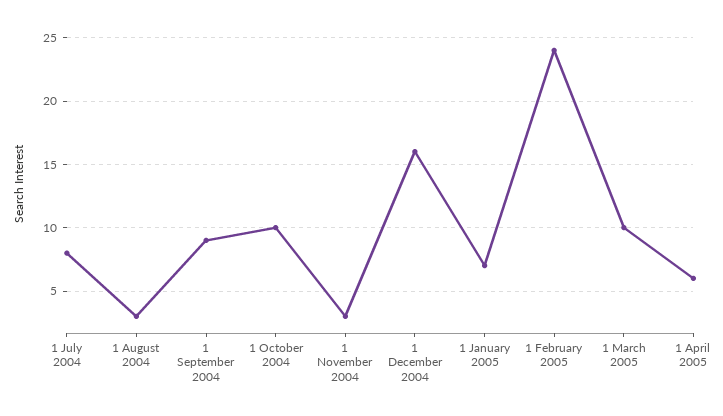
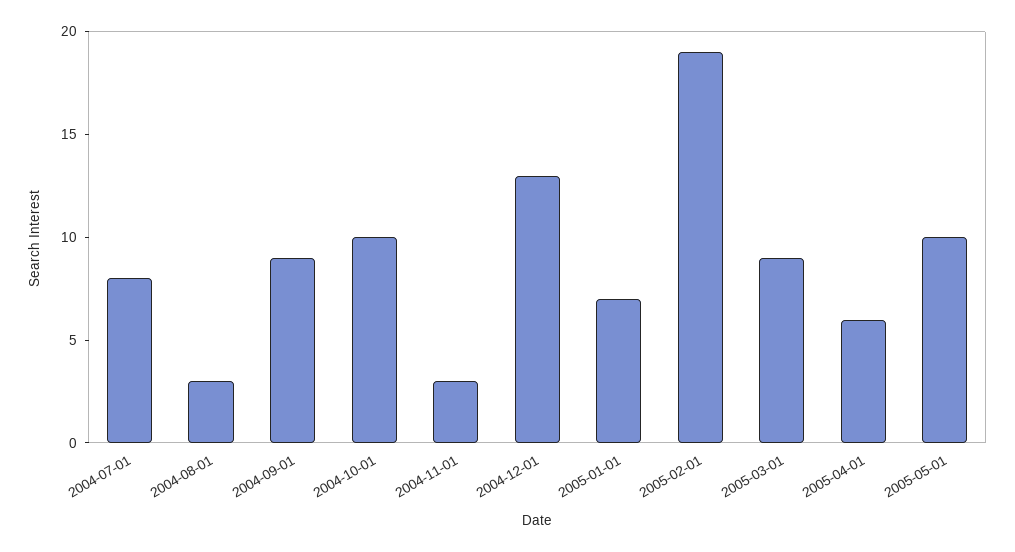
1 December 2004: 16 -> 13
1 February 2005: 24 -> 19
1 March 2005: 10 -> 9
2005-05-01: none -> 10

